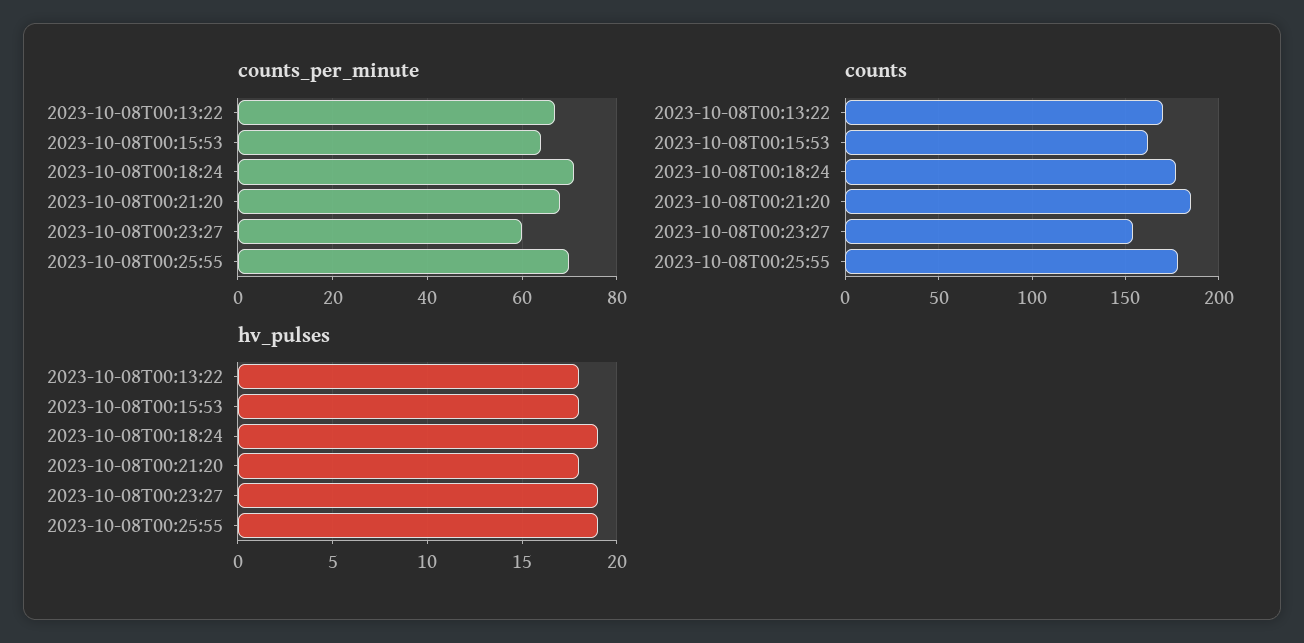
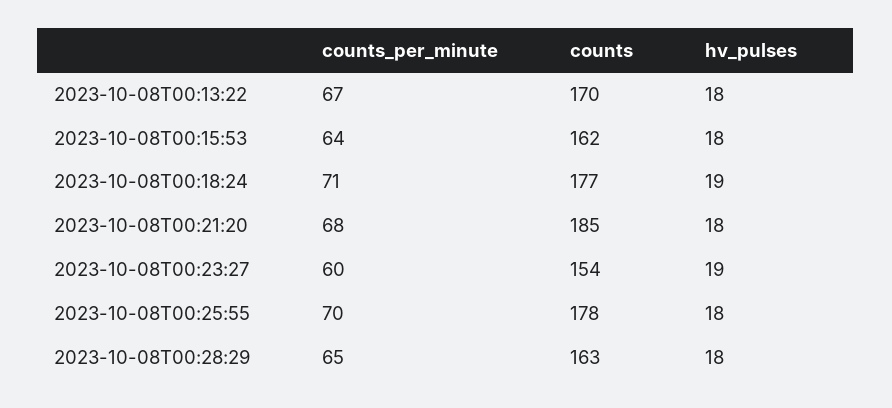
hv_pulses, 2023-10-08T00:25:55: 19 -> 18
counts_per_minute, 2023-10-08T00:28:29: none -> 65
counts, 2023-10-08T00:28:29: none -> 163
hv_pulses, 2023-10-08T00:28:29: none -> 18

